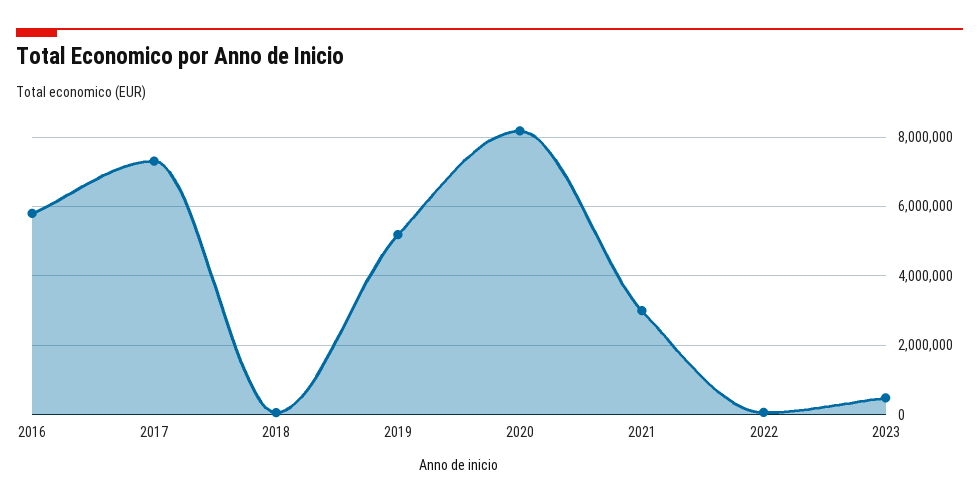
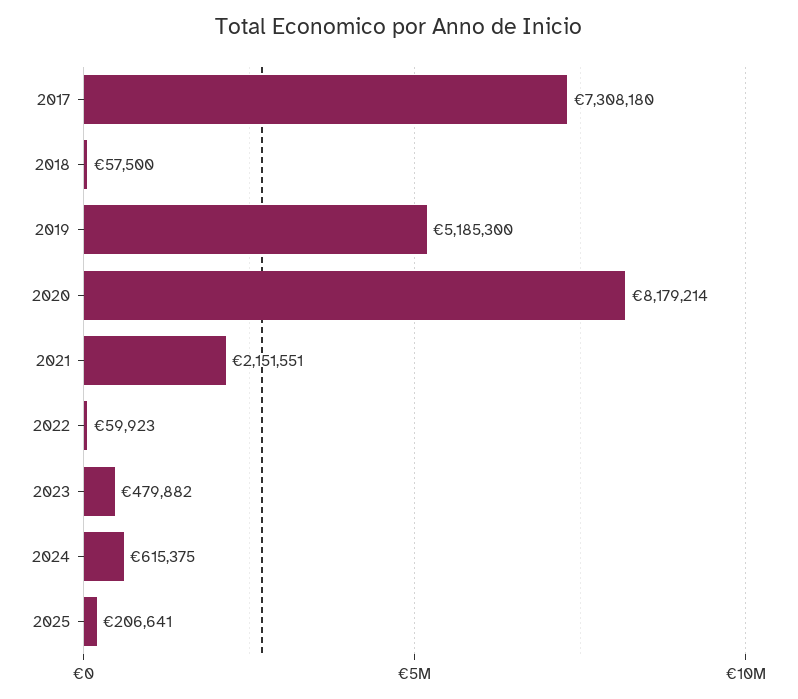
2016: 5800000 -> none
2021: 3000000 -> 2151551
2024: none -> 615375
2025: none -> 206641

